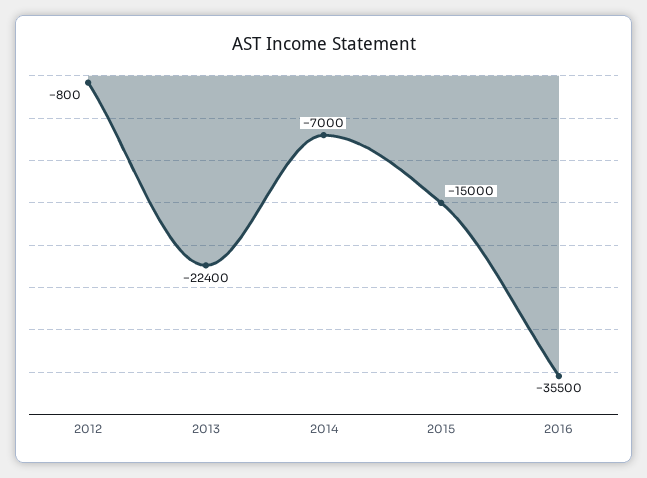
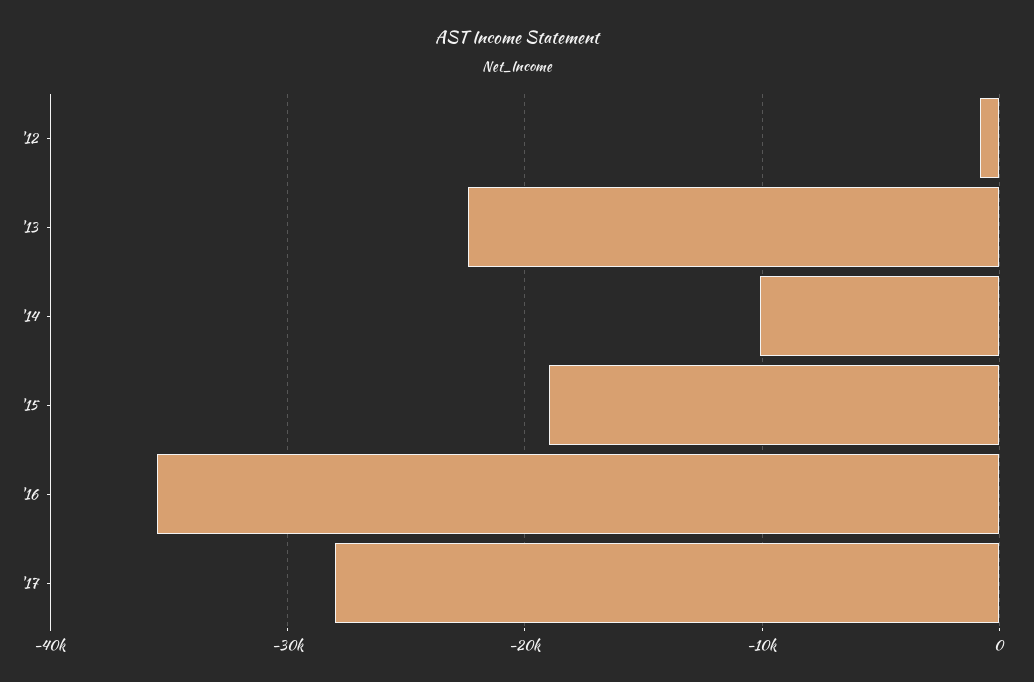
2014: -7000 -> -10000
2015: -15000 -> -19000
'17: none -> -28000

